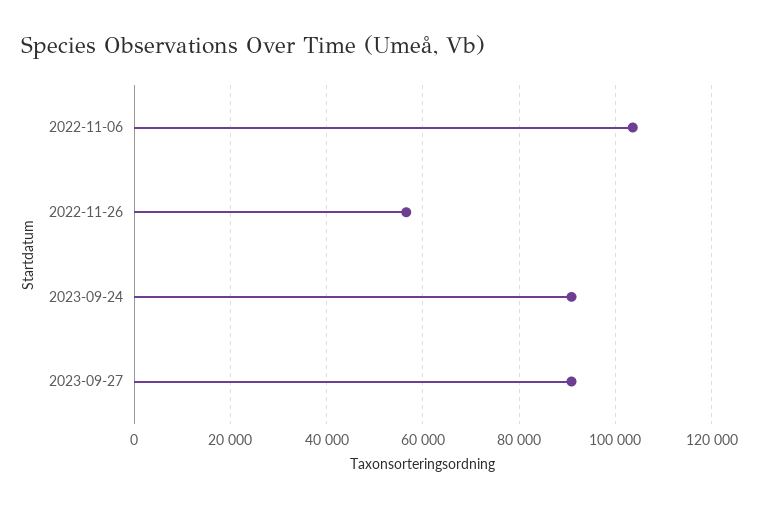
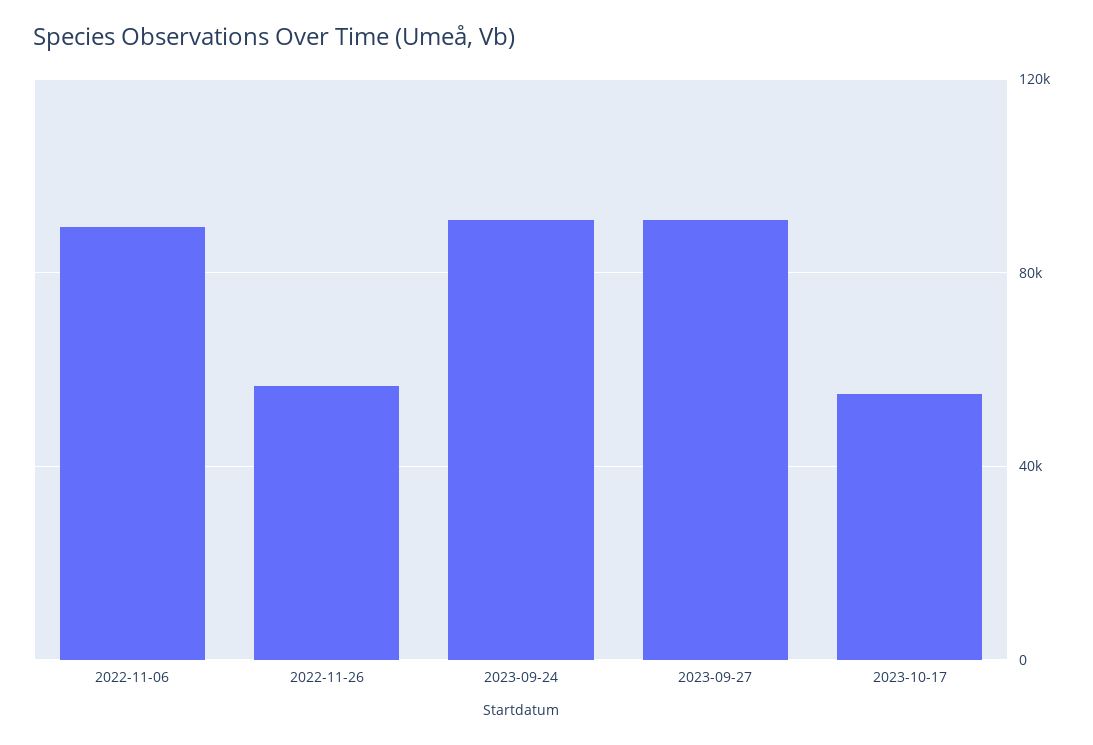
2022-11-06: 104000 -> 90000
2023-10-17: none -> 55000

